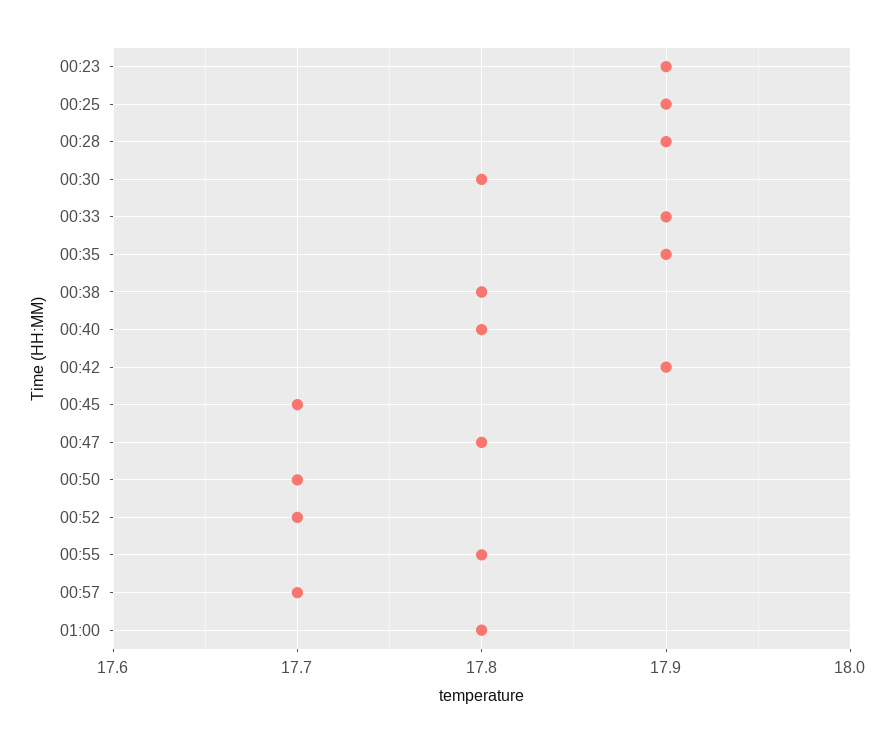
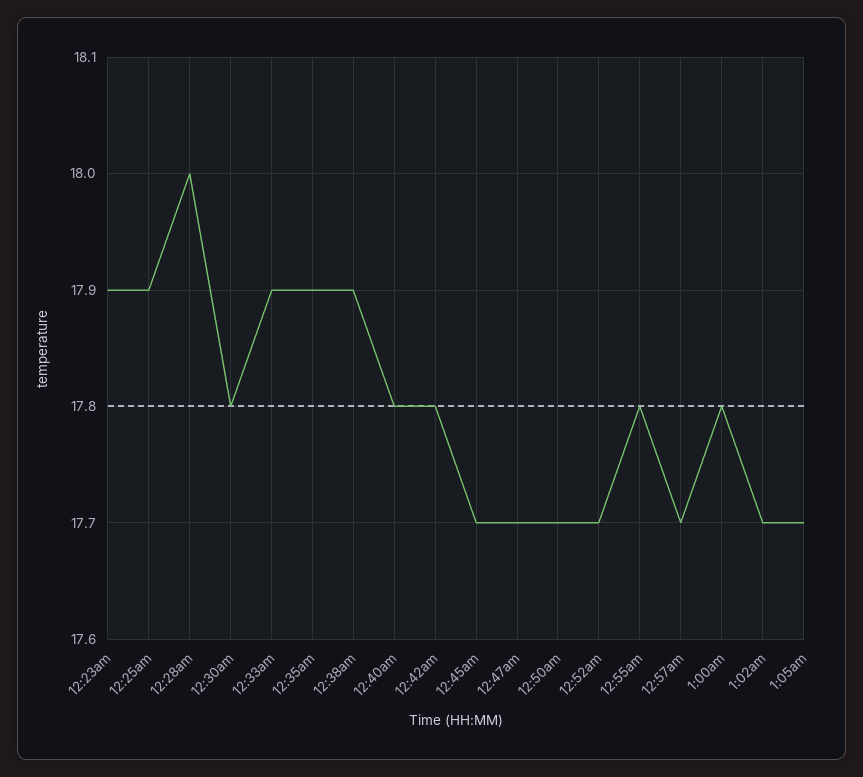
00:28: 17.9 -> 18
00:38: 17.8 -> 17.9
00:42: 17.9 -> 17.8
00:47: 17.8 -> 17.7
1:02am: none -> 17.7
1:05am: none -> 17.7

